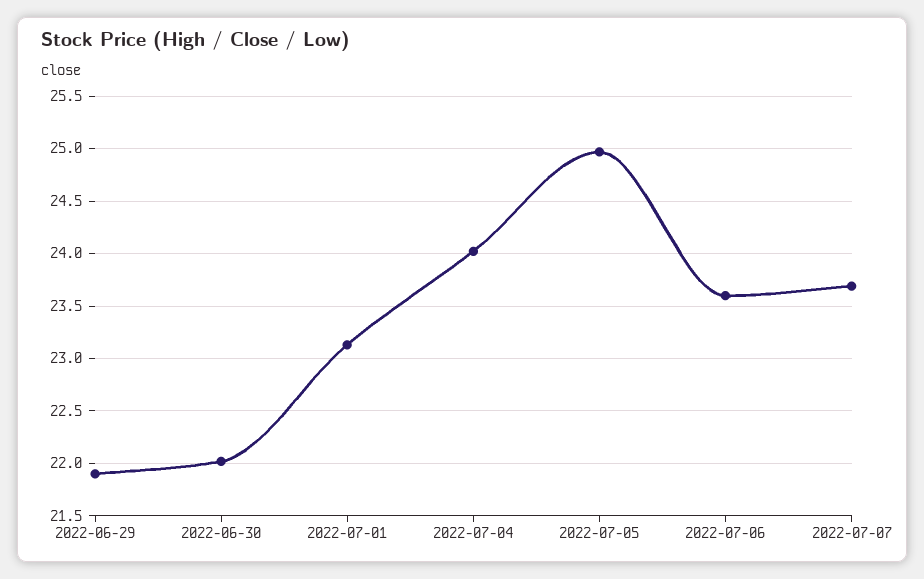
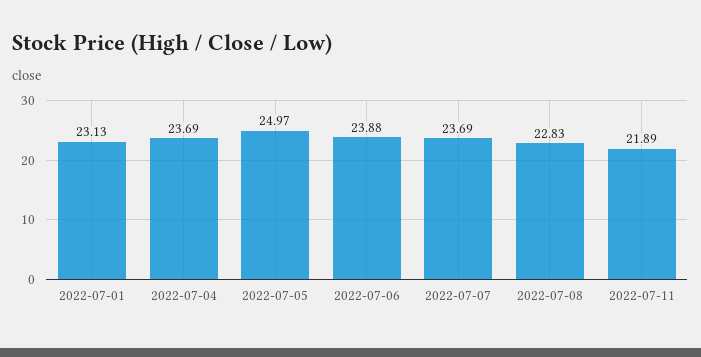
2022-06-29: 21.9 -> none
2022-06-30: 22 -> none
2022-07-04: 24 -> 23.69
2022-07-06: 23.6 -> 23.88
2022-07-08: none -> 22.83
2022-07-11: none -> 21.89

